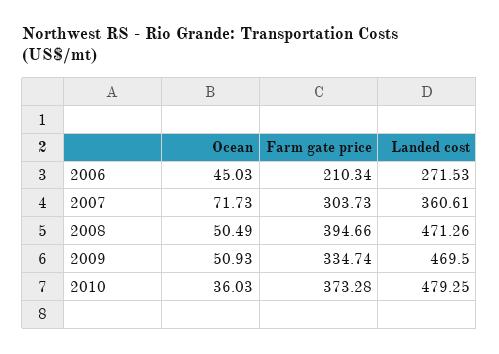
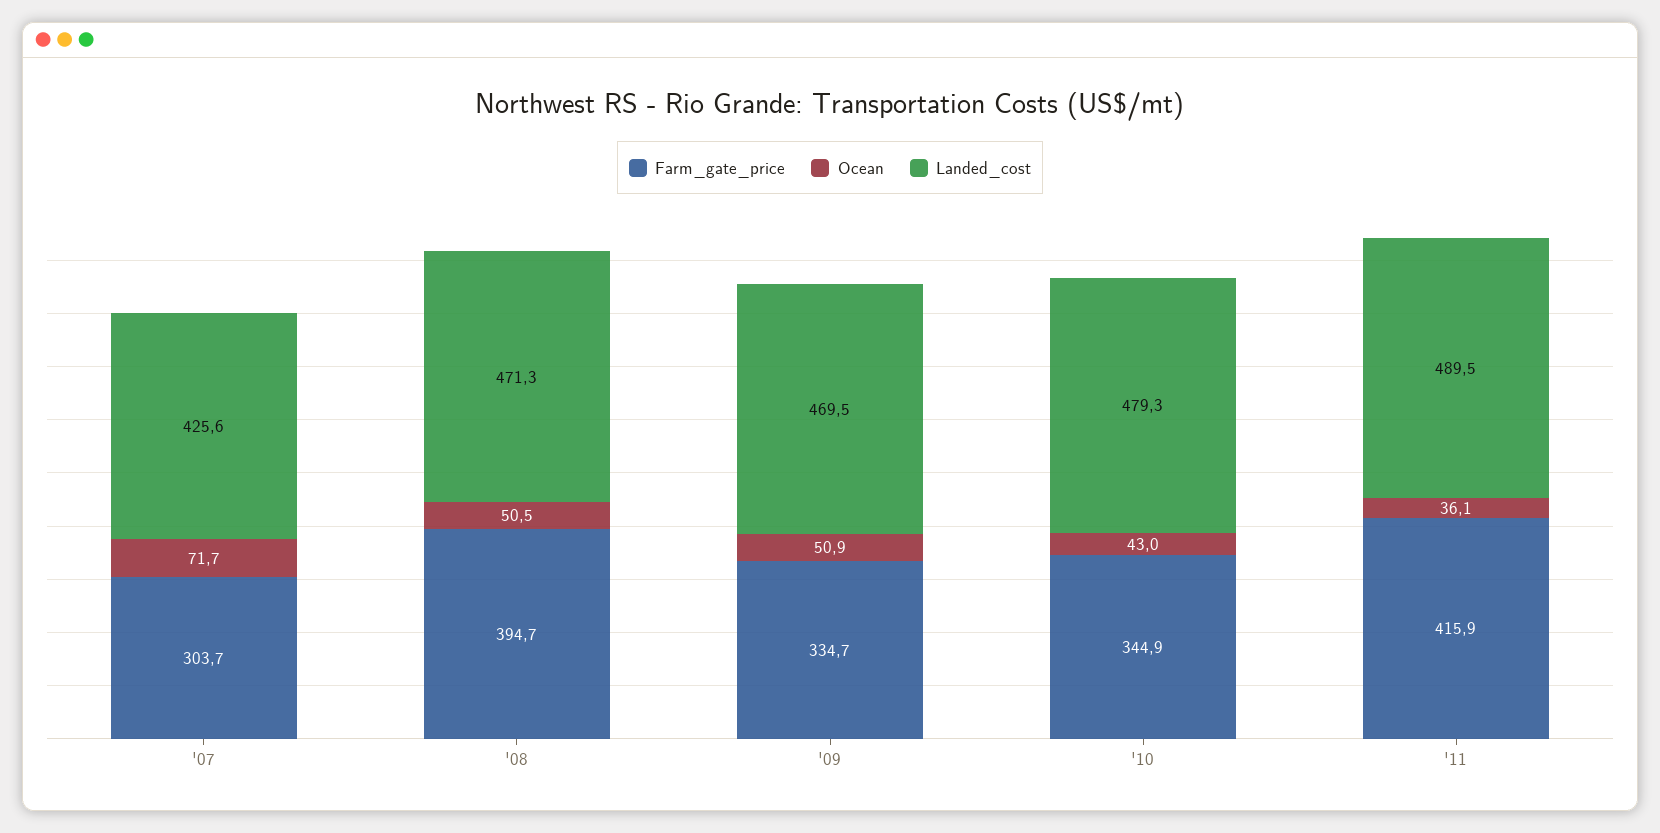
Ocean, 2006: 45.03 -> none
Farm gate price, 2006: 210.34 -> none
Landed cost, 2006: 271.53 -> none
Landed cost, 2007: 360.61 -> 425.6
Ocean, 2010: 36.03 -> 43
Farm gate price, 2010: 373.28 -> 344.9
Farm gate price, '11: none -> 415.9
Ocean, '11: none -> 36.1
Landed cost, '11: none -> 489.5

